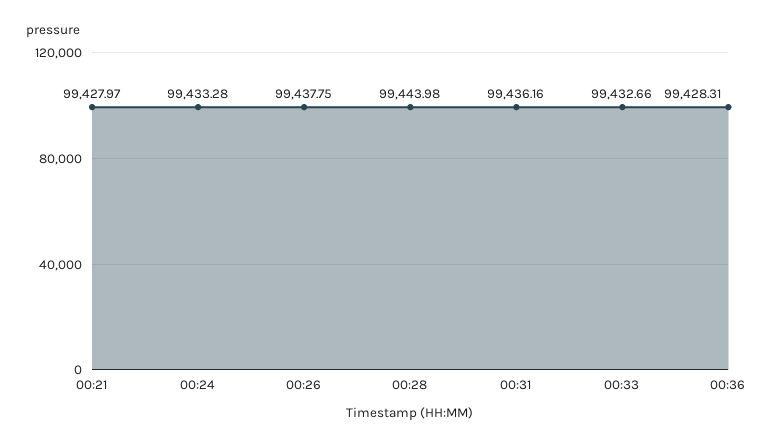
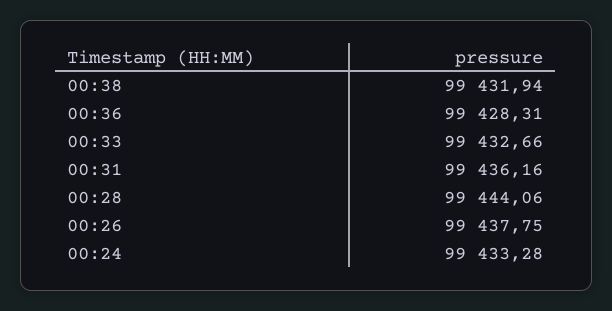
00:21: 99427.97 -> none
00:28: 99443.98 -> 99444.06
00:38: none -> 99431.94

